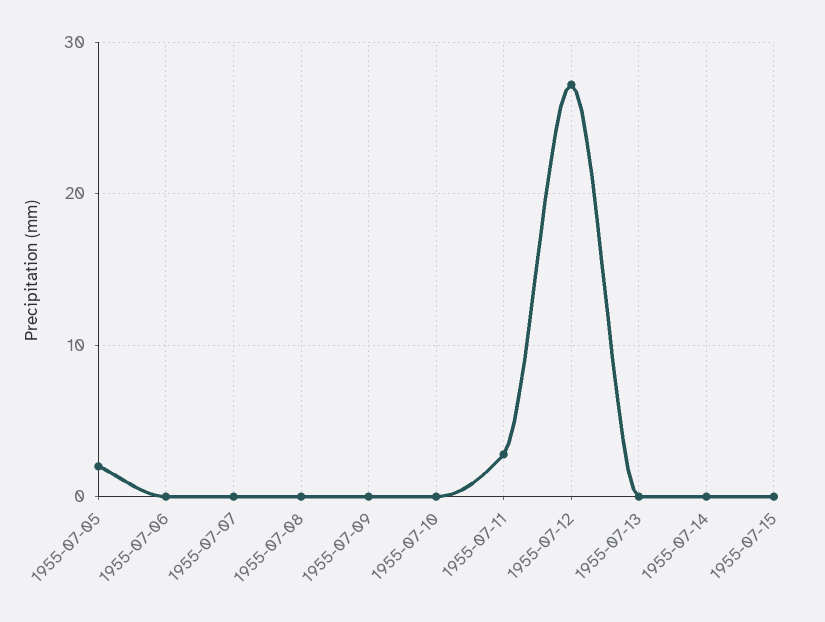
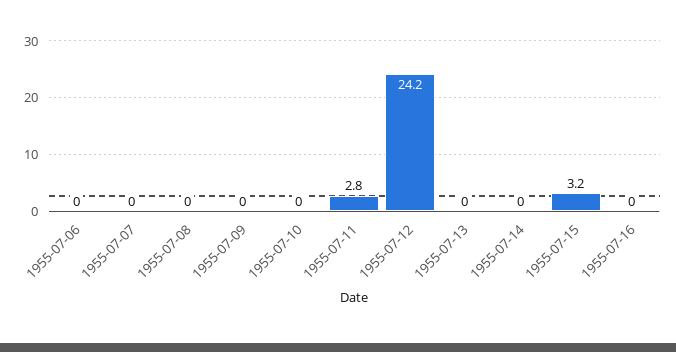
1955-07-05: 2 -> none
1955-07-12: 27 -> 24.2
1955-07-15: 0 -> 3.2
1955-07-16: none -> 0

